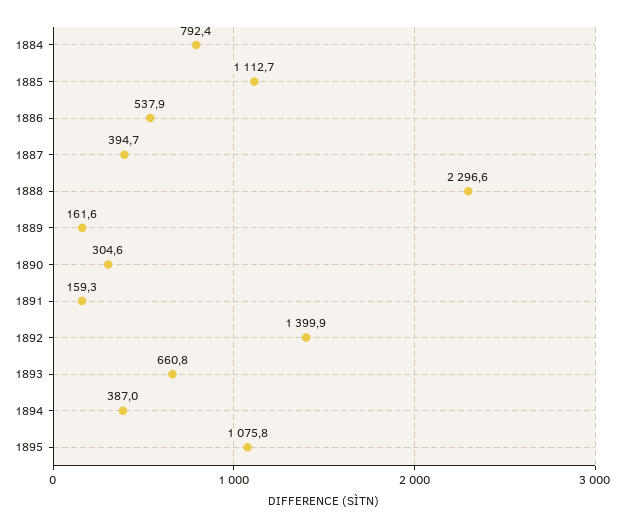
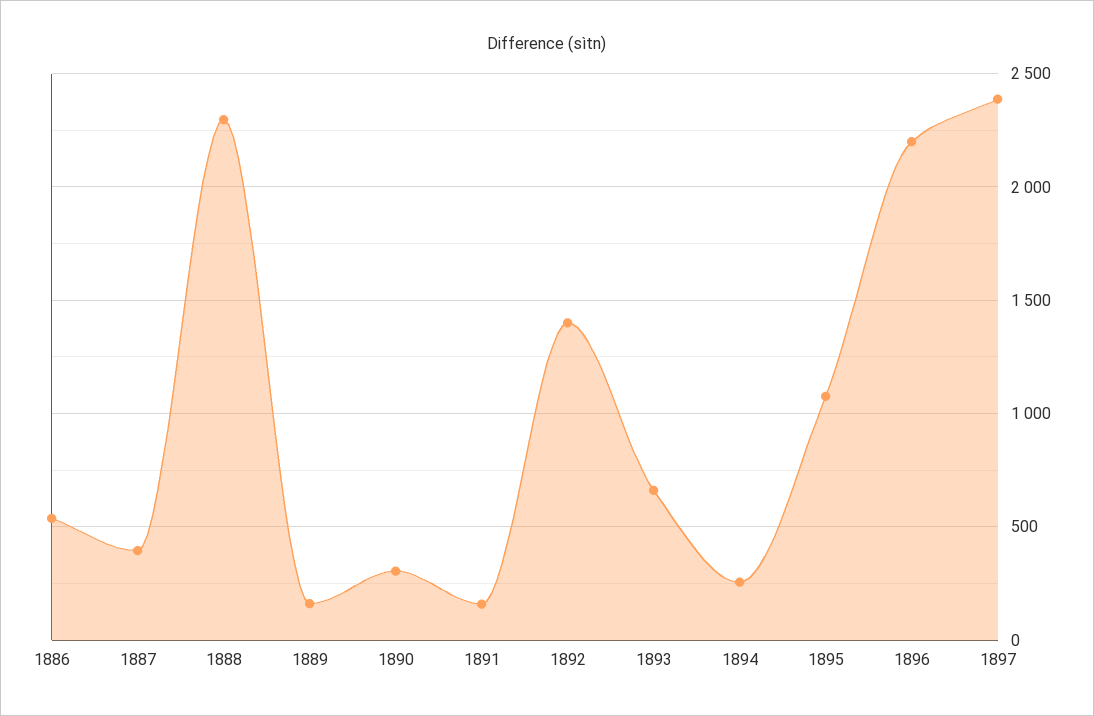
1884: 792.4 -> none
1885: 1112.7 -> none
1894: 387 -> 250
1896: none -> 2200
1897: none -> 2400

